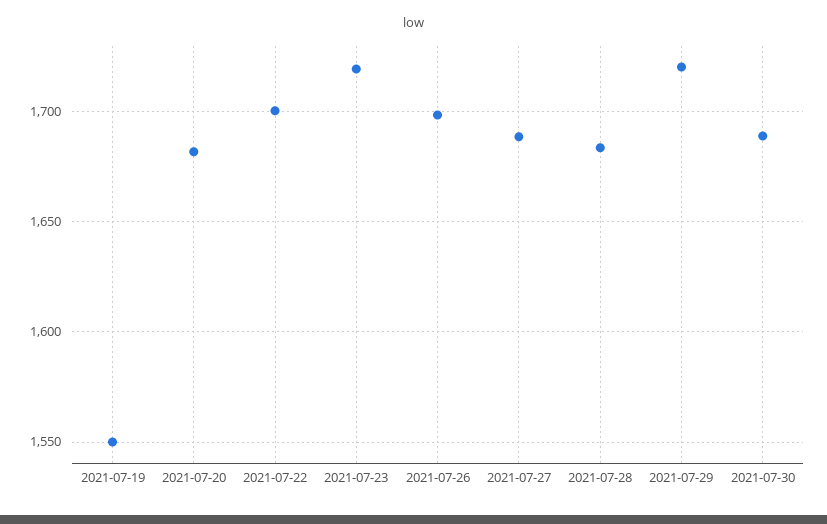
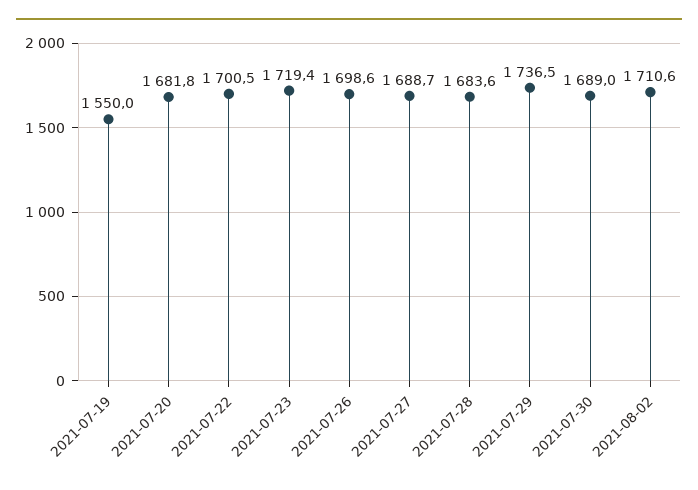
2021-07-29: 1720 -> 1736.5
2021-08-02: none -> 1710.6

